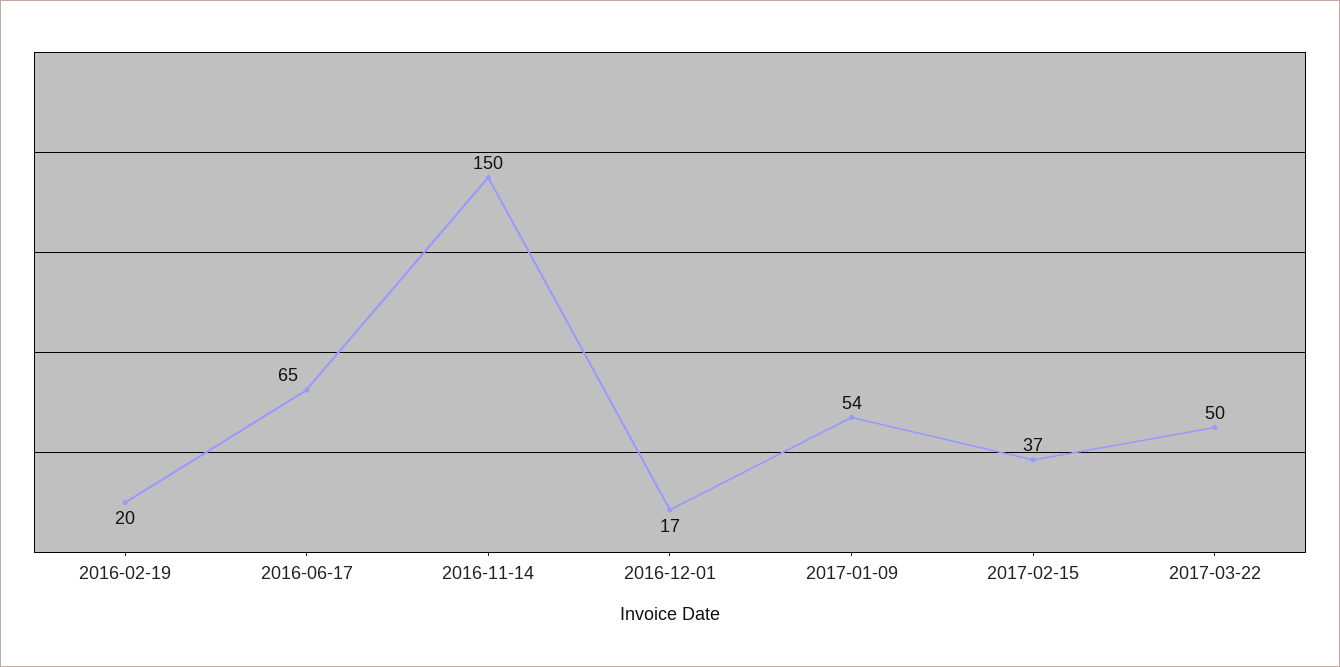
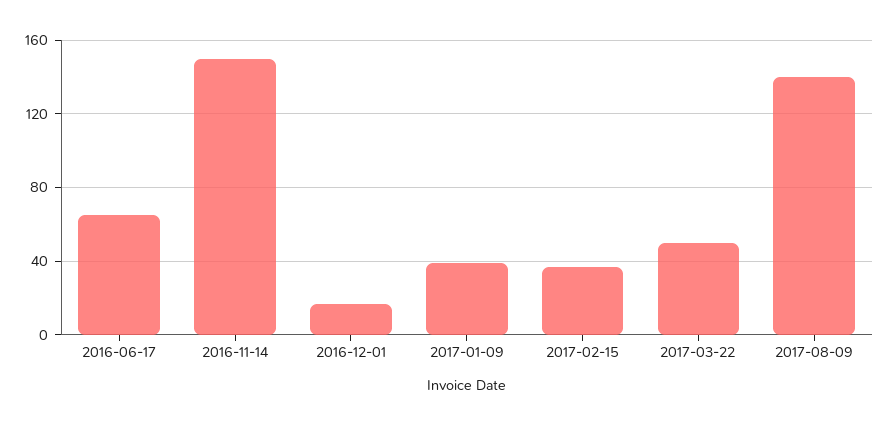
2016-02-19: 20 -> none
2017-01-09: 54 -> 40
2017-08-09: none -> 140

